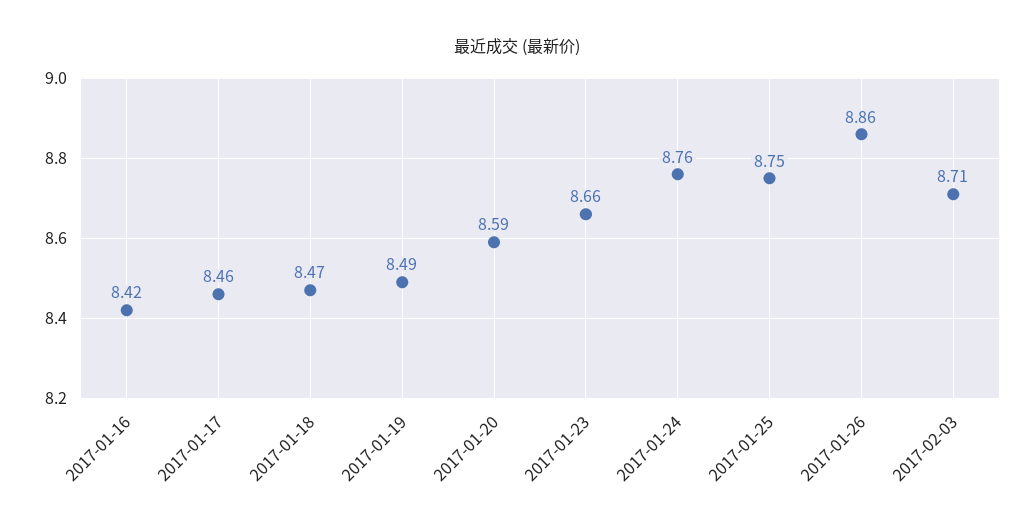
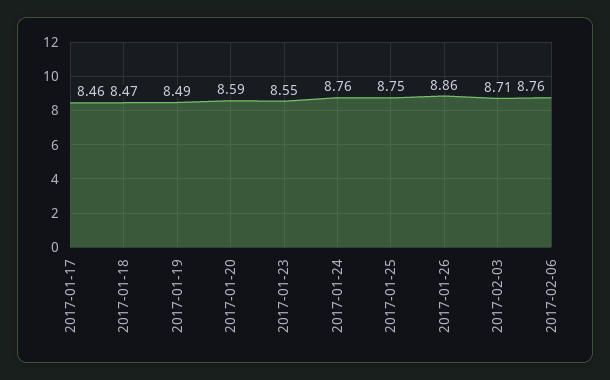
2017-01-16: 8.42 -> none
2017-01-23: 8.66 -> 8.55
2017-02-06: none -> 8.76

